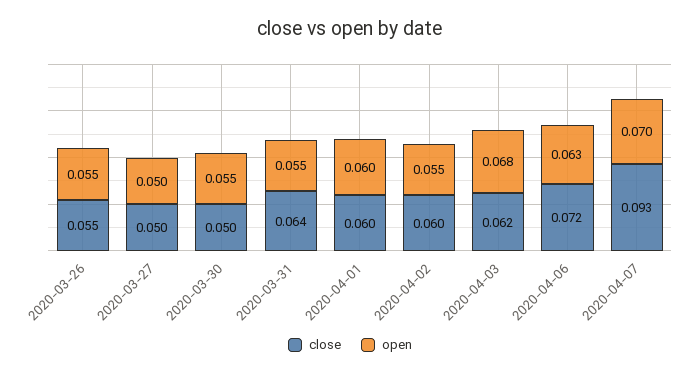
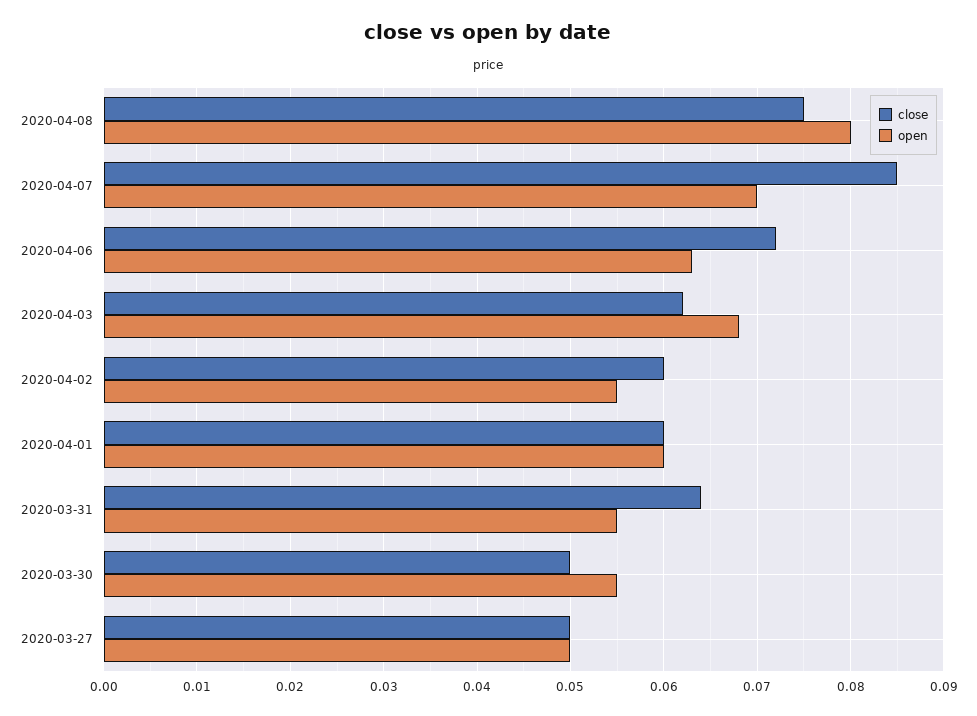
close, 2020-03-26: 0.055 -> none
open, 2020-03-26: 0.055 -> none
close, 2020-04-07: 0.093 -> 0.085
close, 2020-04-08: none -> 0.075
open, 2020-04-08: none -> 0.08

